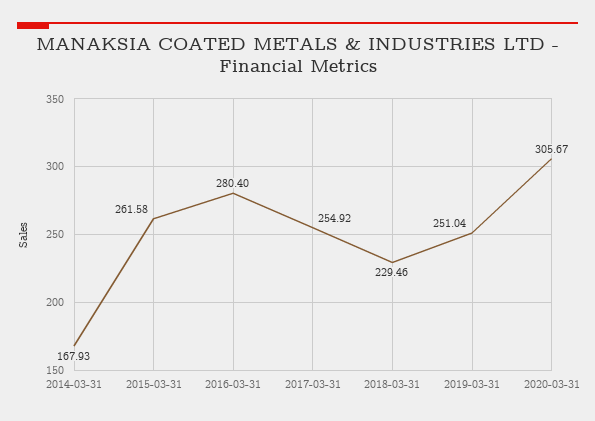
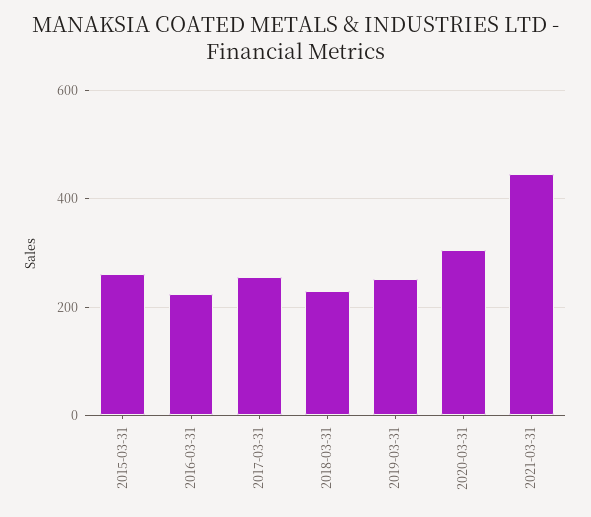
2014-03-31: 167.93 -> none
2016-03-31: 280.4 -> 220
2021-03-31: none -> 440

